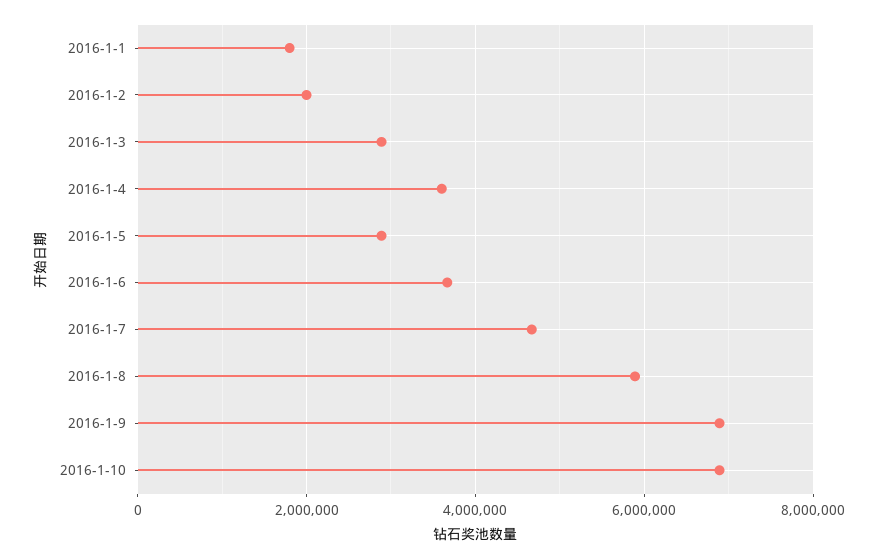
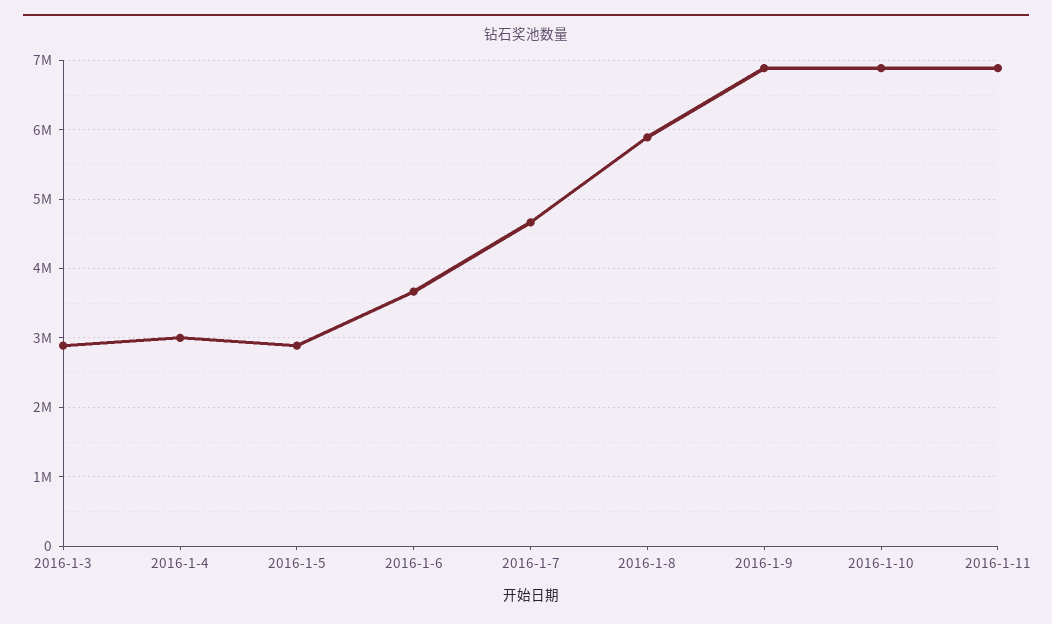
2016-1-1: 1800000 -> none
2016-1-2: 2000000 -> none
2016-1-4: 3600000 -> 3000000
2016-1-11: none -> 6900000

